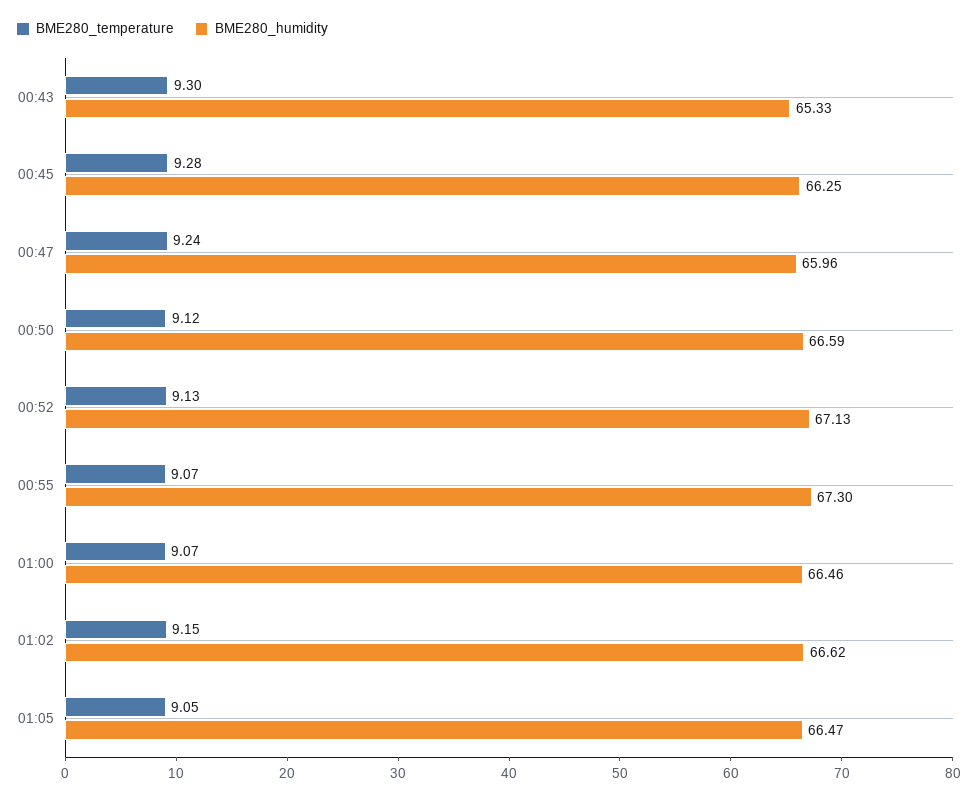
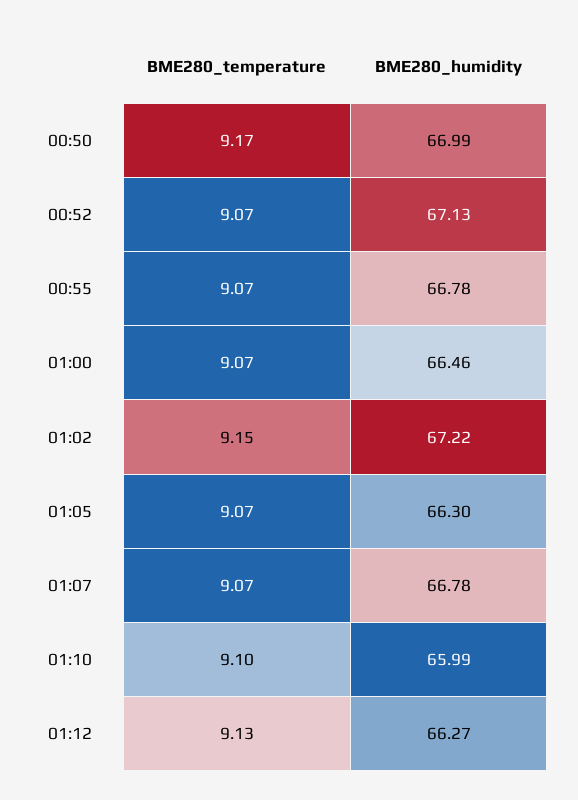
BME280_temperature, 00:43: 9.3 -> none
BME280_humidity, 00:43: 65.33 -> none
BME280_temperature, 00:45: 9.28 -> none
BME280_humidity, 00:45: 66.25 -> none
BME280_temperature, 00:47: 9.24 -> none
BME280_humidity, 00:47: 65.96 -> none
BME280_temperature, 00:50: 9.12 -> 9.17
BME280_humidity, 00:50: 66.59 -> 66.99
BME280_temperature, 00:52: 9.13 -> 9.07
BME280_humidity, 00:55: 67.3 -> 66.78
BME280_humidity, 01:02: 66.62 -> 67.22
BME280_temperature, 01:05: 9.05 -> 9.07
BME280_humidity, 01:05: 66.47 -> 66.3
BME280_temperature, 01:07: none -> 9.07
BME280_humidity, 01:07: none -> 66.78
BME280_temperature, 01:10: none -> 9.1
BME280_humidity, 01:10: none -> 65.99
BME280_temperature, 01:12: none -> 9.13
BME280_humidity, 01:12: none -> 66.27

